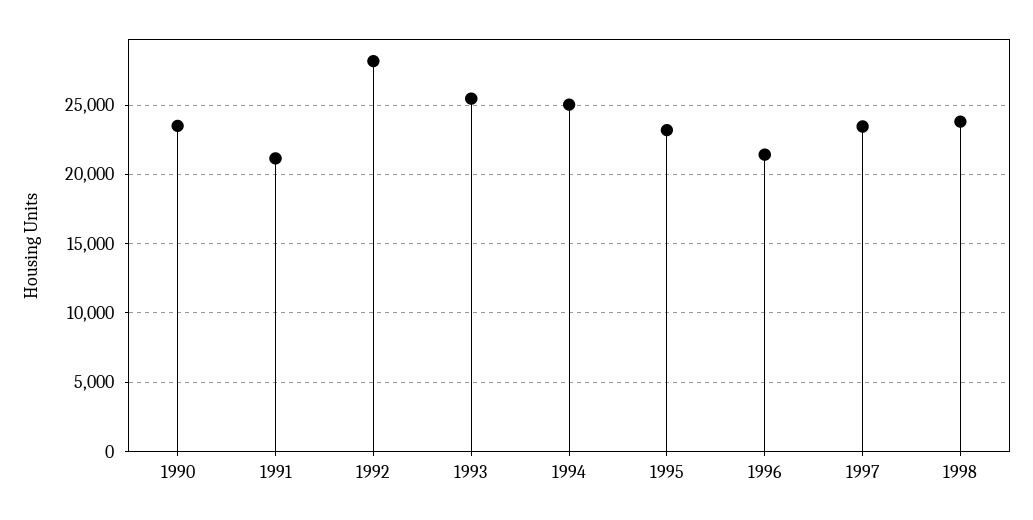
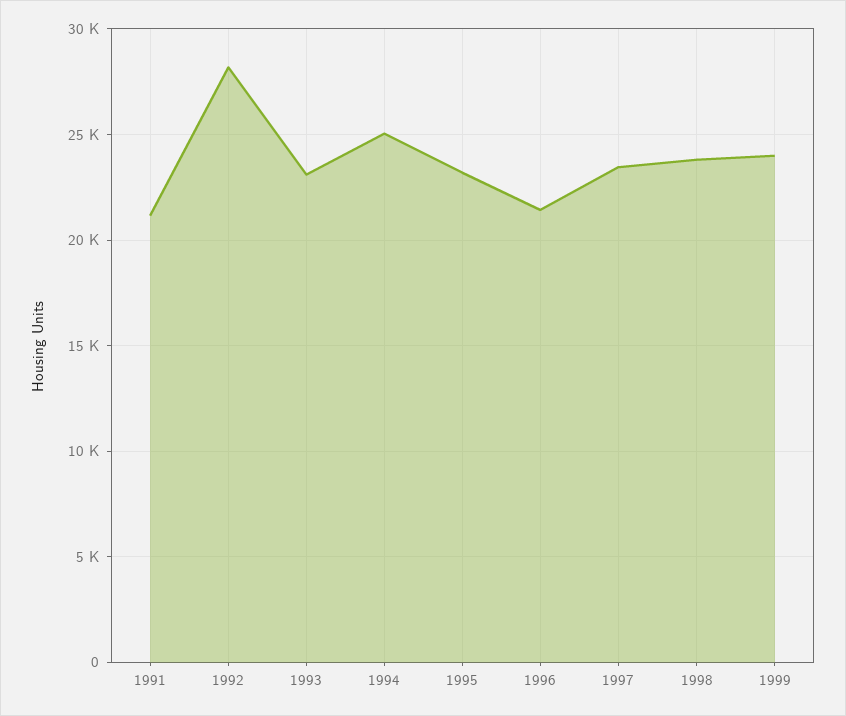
1990: 23500 -> none
1993: 25500 -> 23000
1999: none -> 24000

